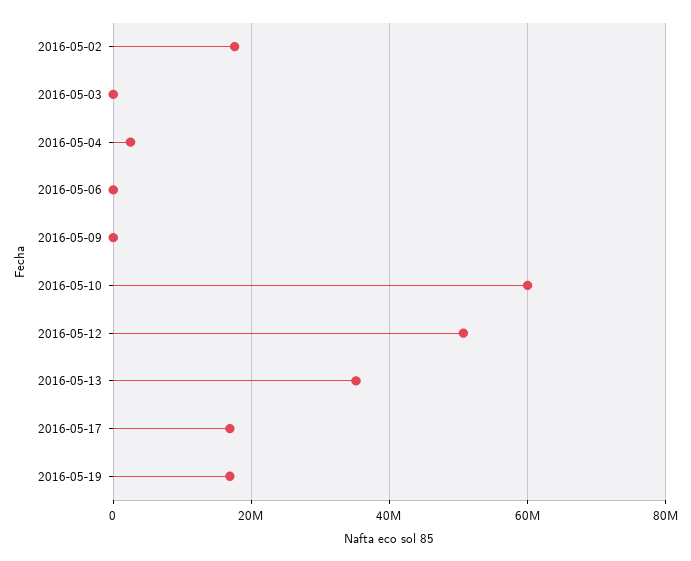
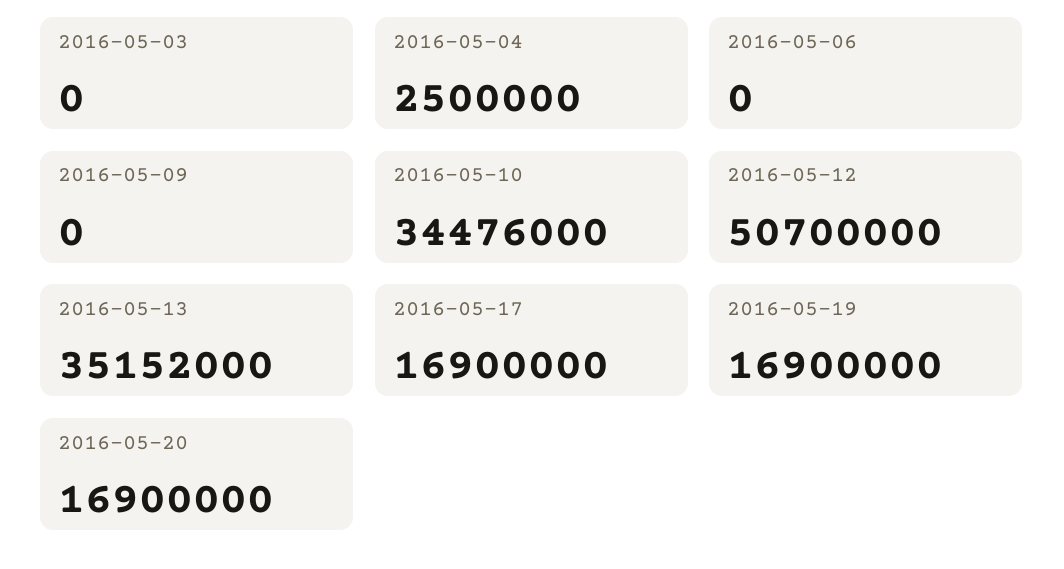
2016-05-02: 18000000 -> none
2016-05-10: 60000000 -> 34476000
2016-05-20: none -> 16900000

